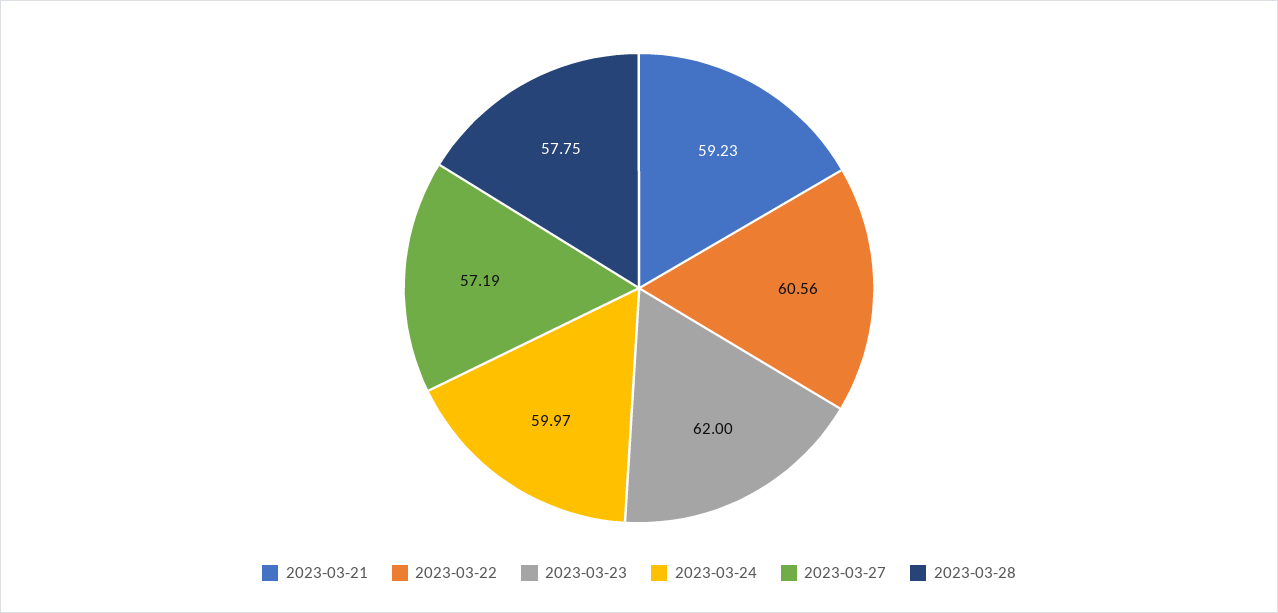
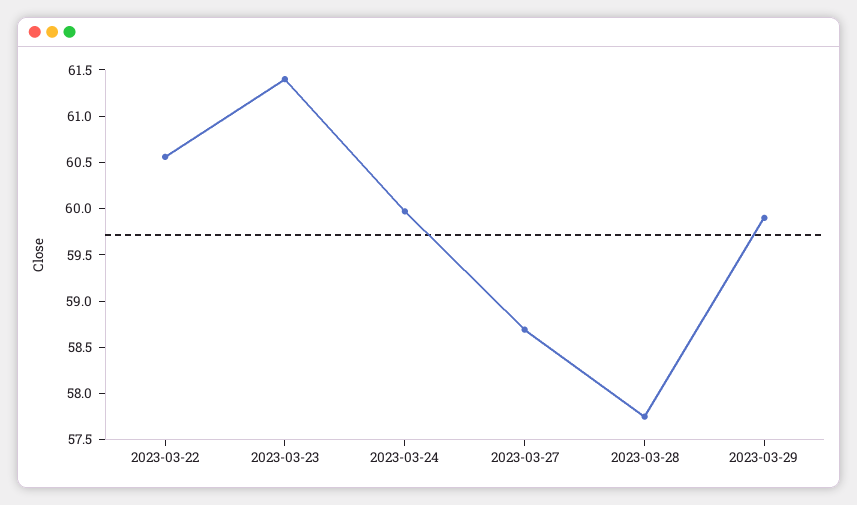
2023-03-21: 59.23 -> none
2023-03-23: 62 -> 61.4
2023-03-27: 57.19 -> 58.7
2023-03-29: none -> 59.9

